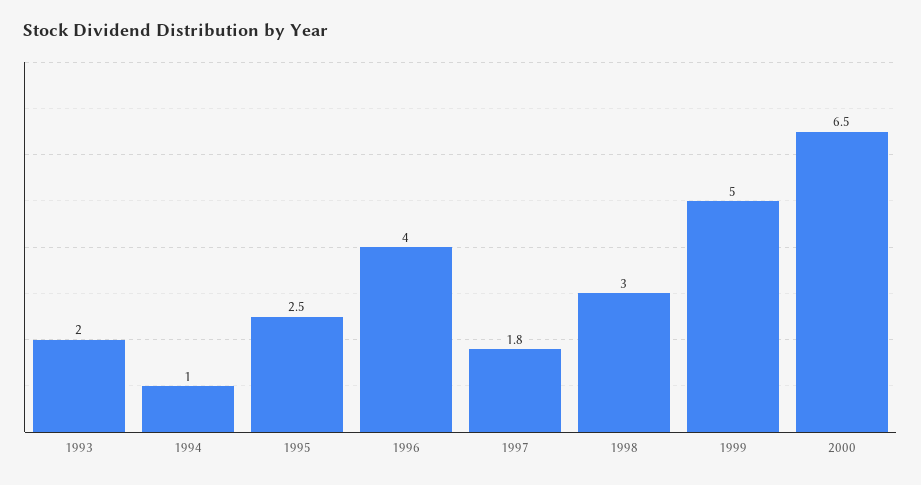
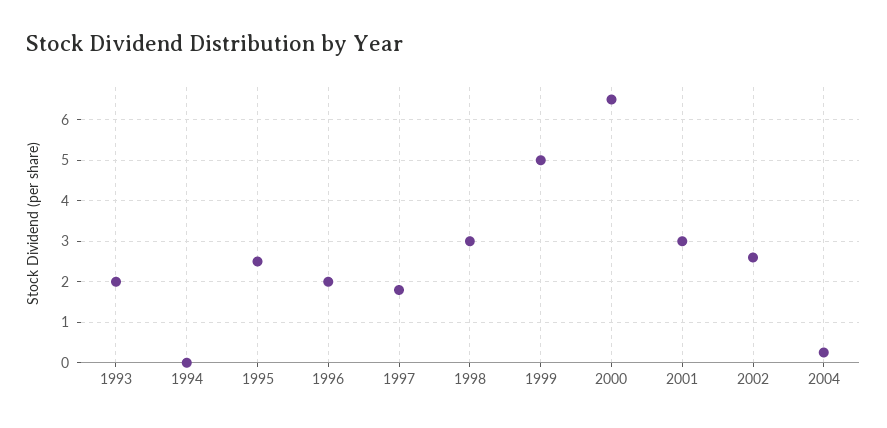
1994: 1 -> 0
1996: 4 -> 2
2001: none -> 3
2002: none -> 2.6
2004: none -> 0.2

